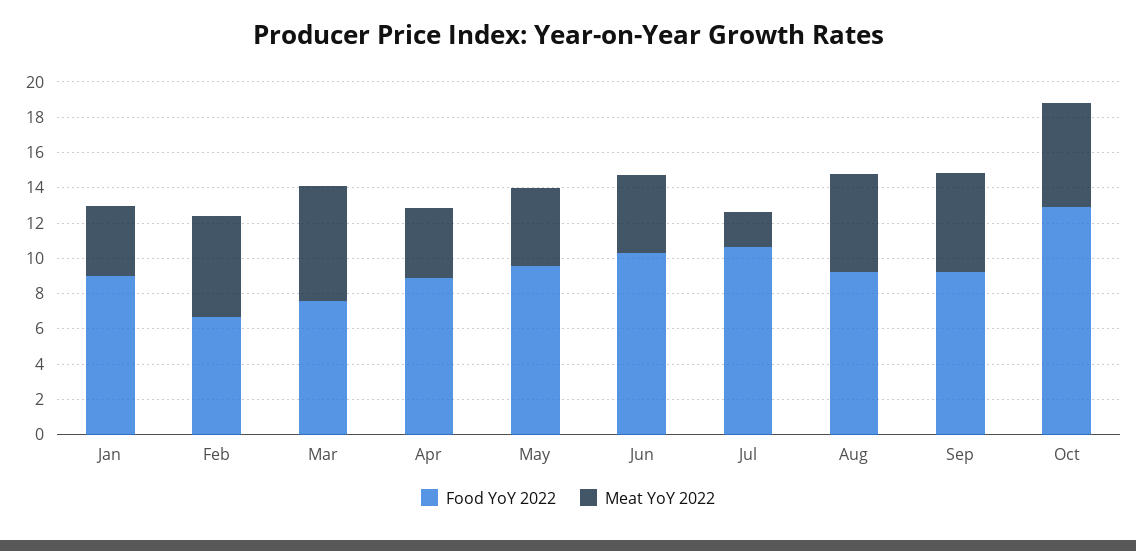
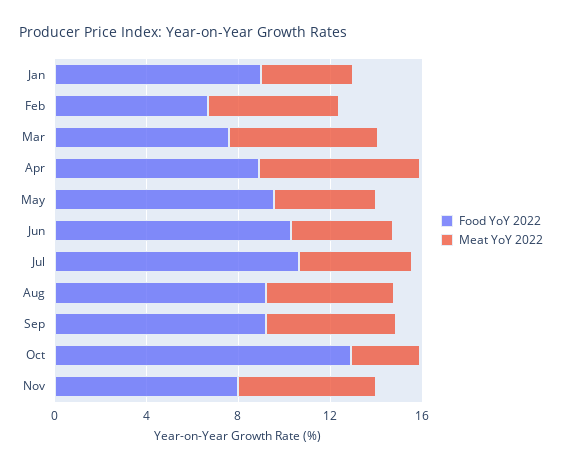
Meat YoY 2022, Apr: 4 -> 7
Meat YoY 2022, Jul: 2 -> 5
Meat YoY 2022, Oct: 6 -> 3
Food YoY 2022, Nov: none -> 8
Meat YoY 2022, Nov: none -> 6

